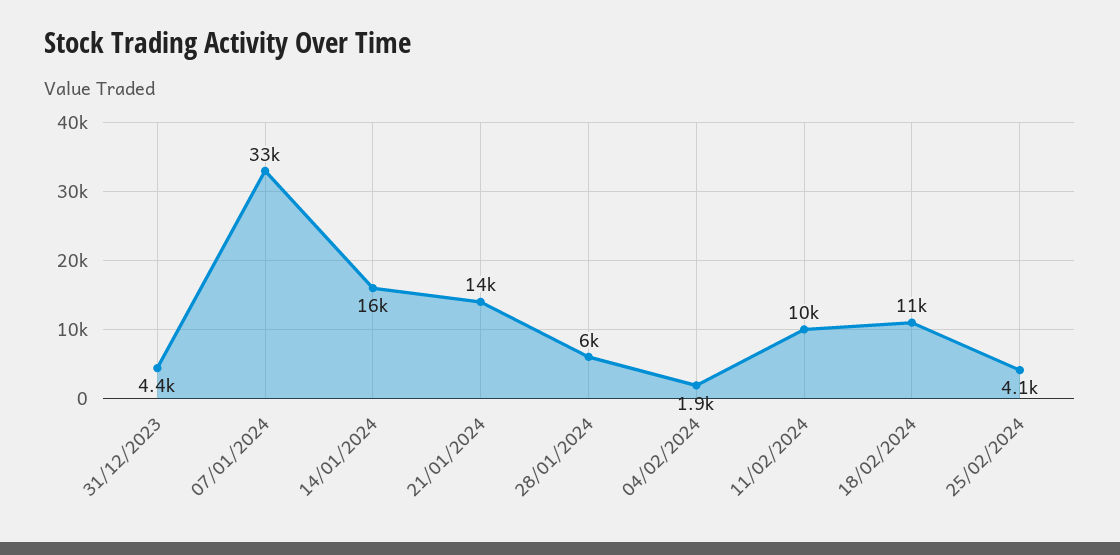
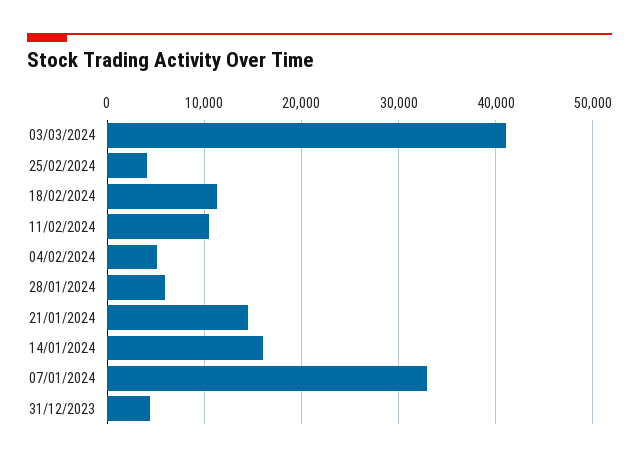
04/02/2024: 1900 -> 5000
03/03/2024: none -> 41000

